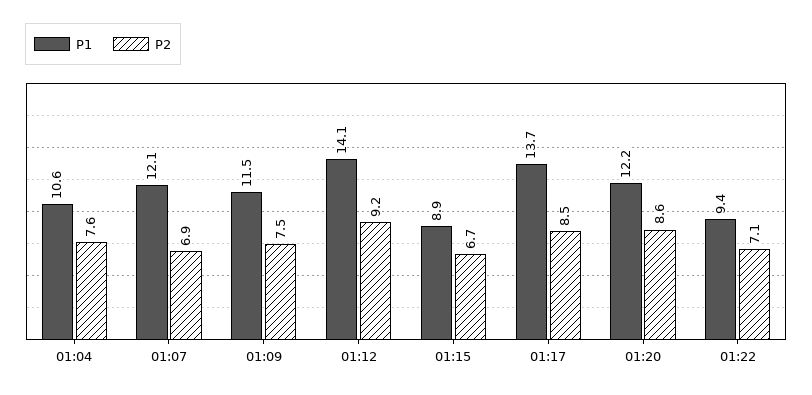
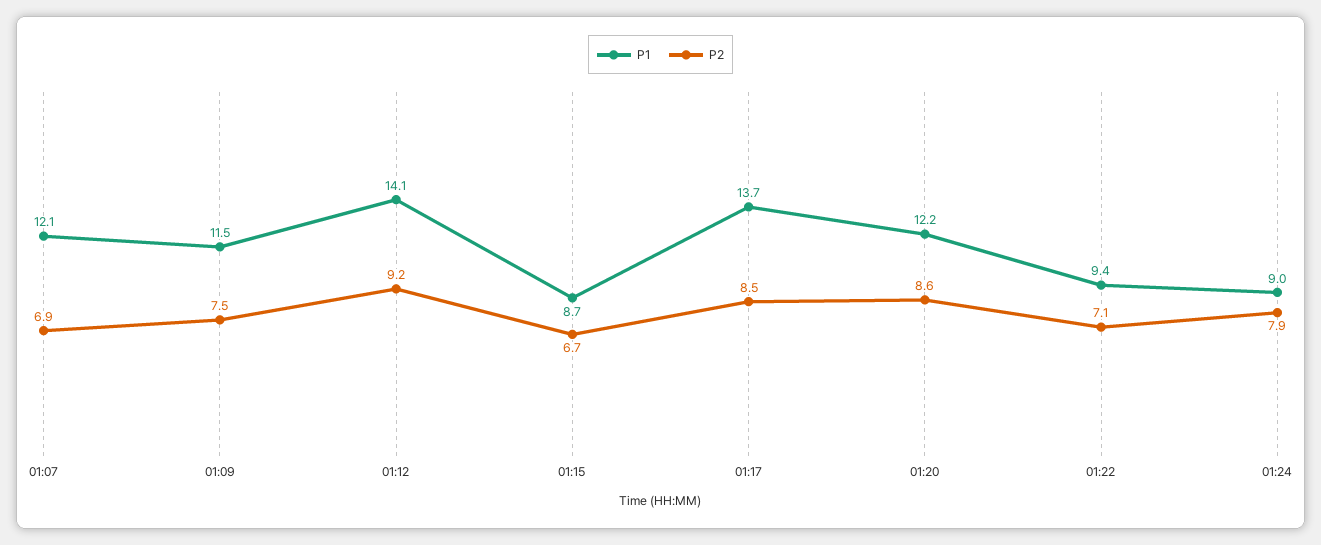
P1, 01:04: 10.6 -> none
P2, 01:04: 7.6 -> none
P1, 01:15: 8.9 -> 8.7
P1, 01:24: none -> 9
P2, 01:24: none -> 7.9

